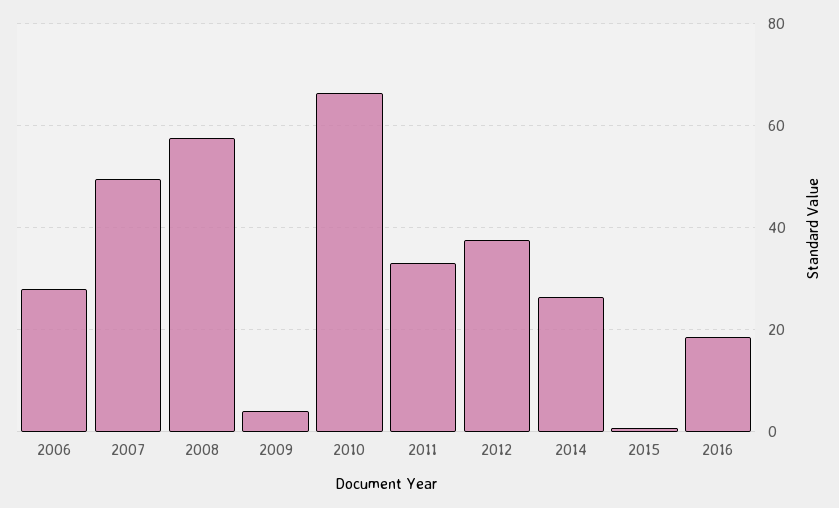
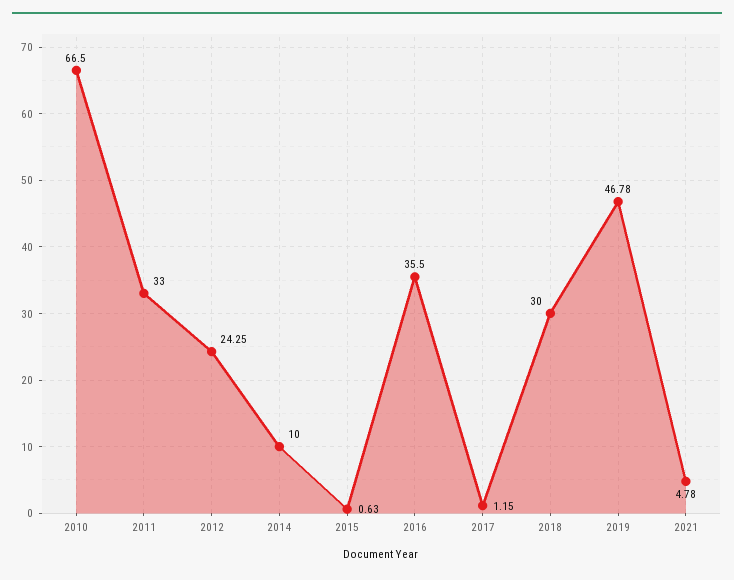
2006: 28 -> none
2007: 50 -> none
2008: 58 -> none
2009: 4 -> none
2012: 38 -> 24.25
2014: 26 -> 10
2016: 18 -> 35.5
2017: none -> 1.15
2018: none -> 30
2019: none -> 46.78
2021: none -> 4.78

